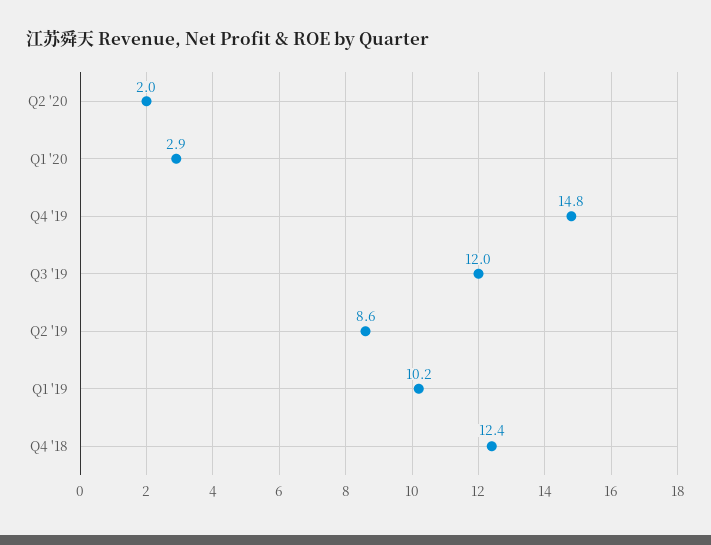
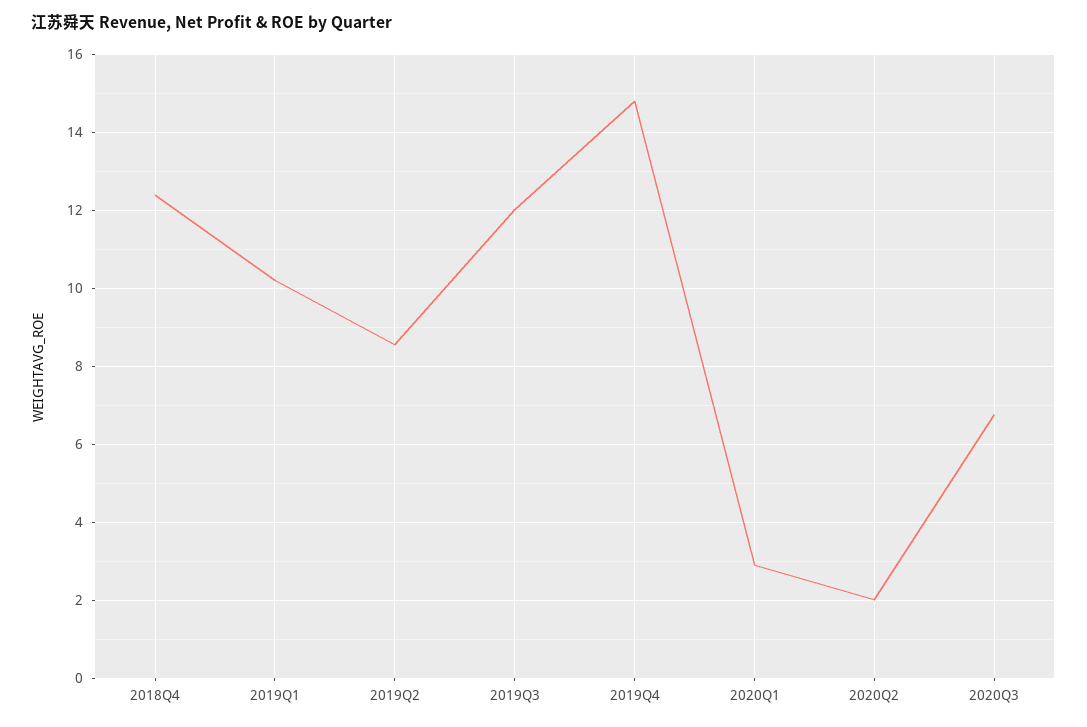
2020Q3: none -> 6.8

